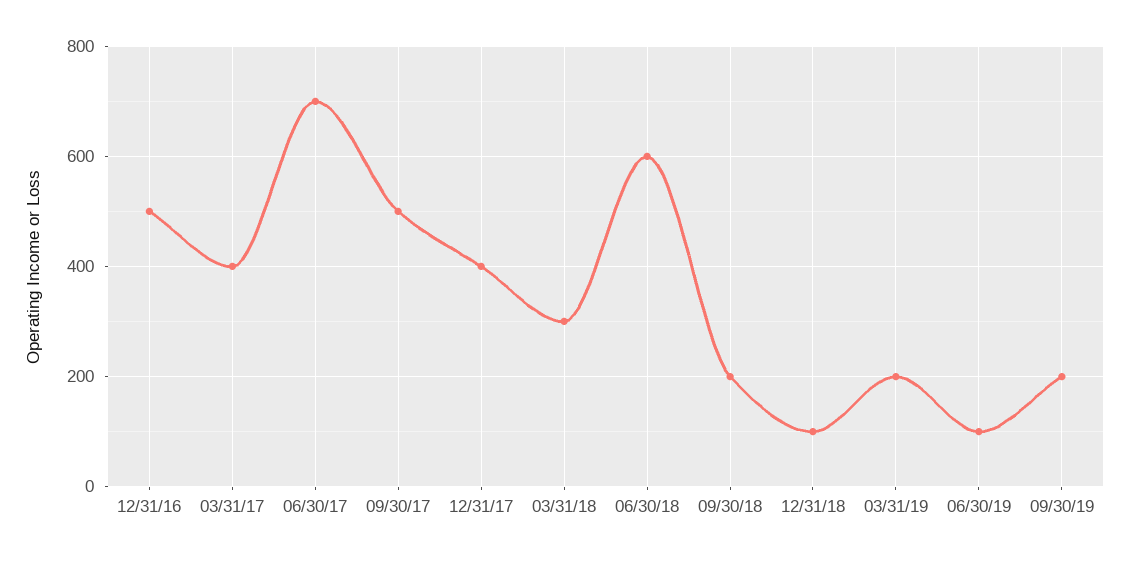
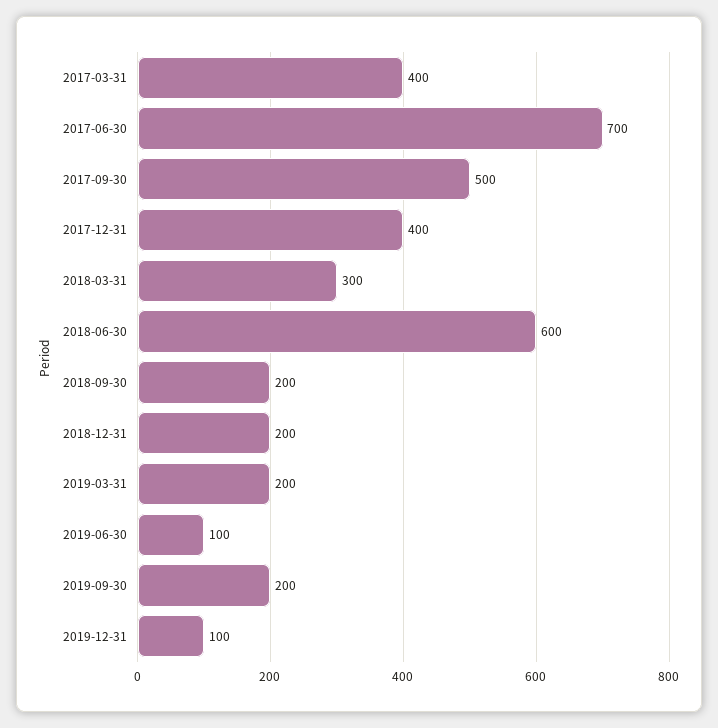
12/31/16: 500 -> none
12/31/18: 100 -> 200
2019-12-31: none -> 100

